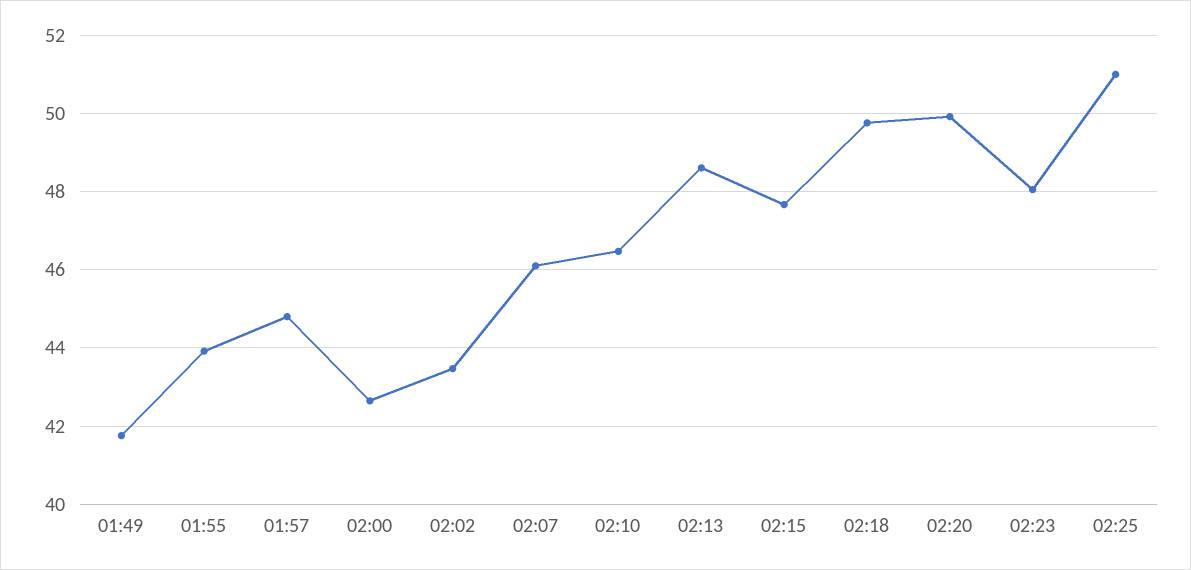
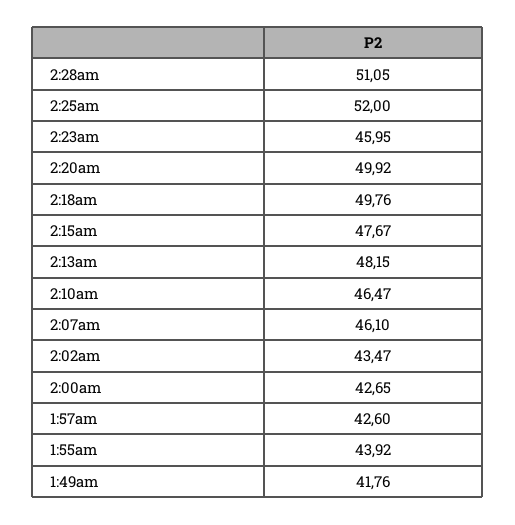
01:57: 44.8 -> 42.6
02:13: 48.6 -> 48.15
02:23: 48 -> 45.95
02:25: 51 -> 52
2:28am: none -> 51.05

